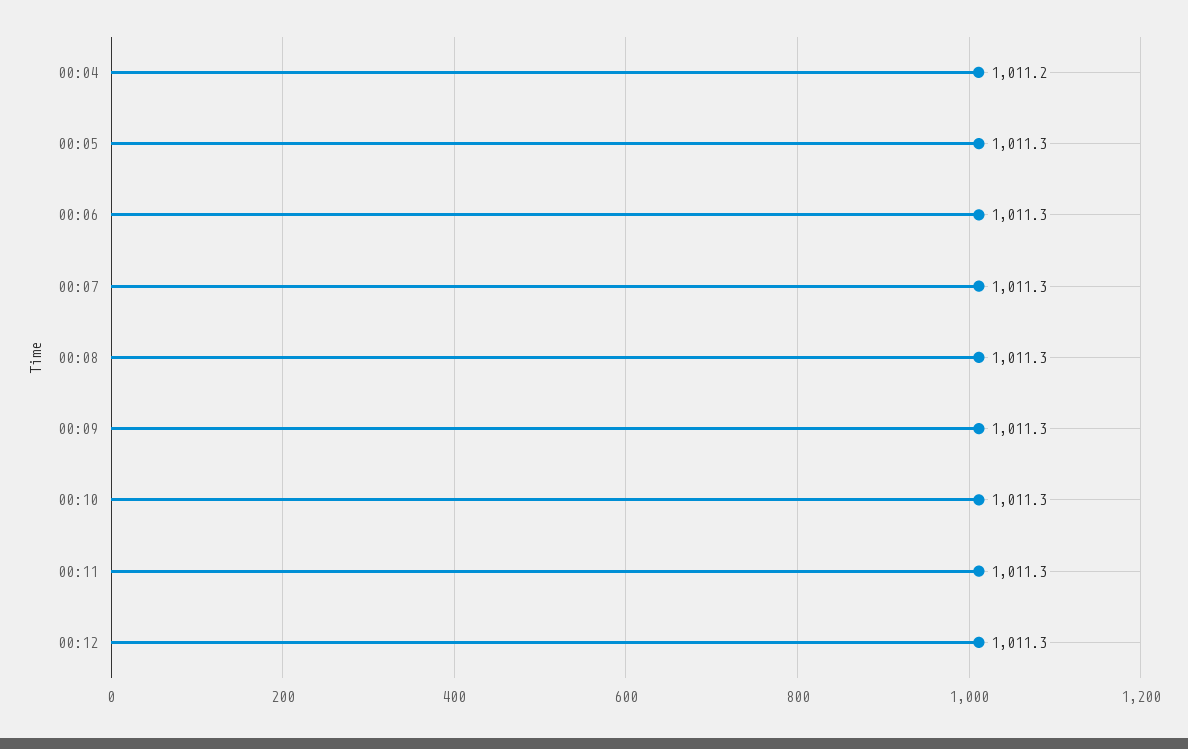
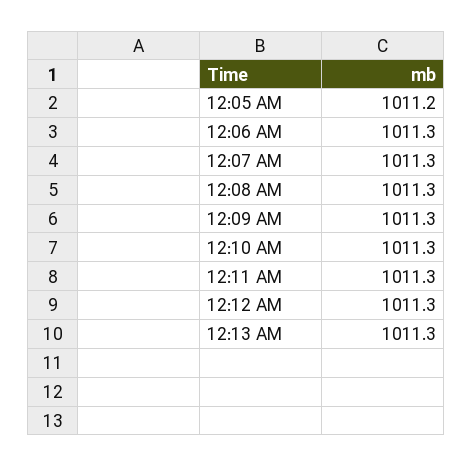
00:04: 1011.2 -> none
00:05: 1011.3 -> 1011.2
12:13 AM: none -> 1011.3

